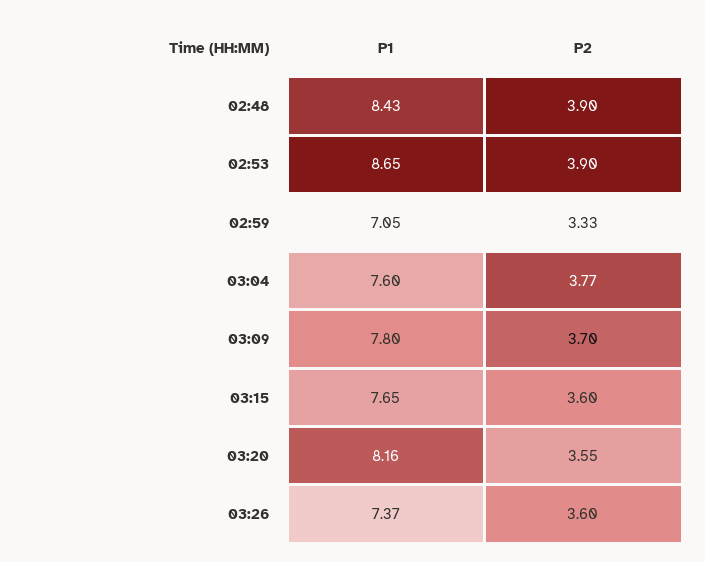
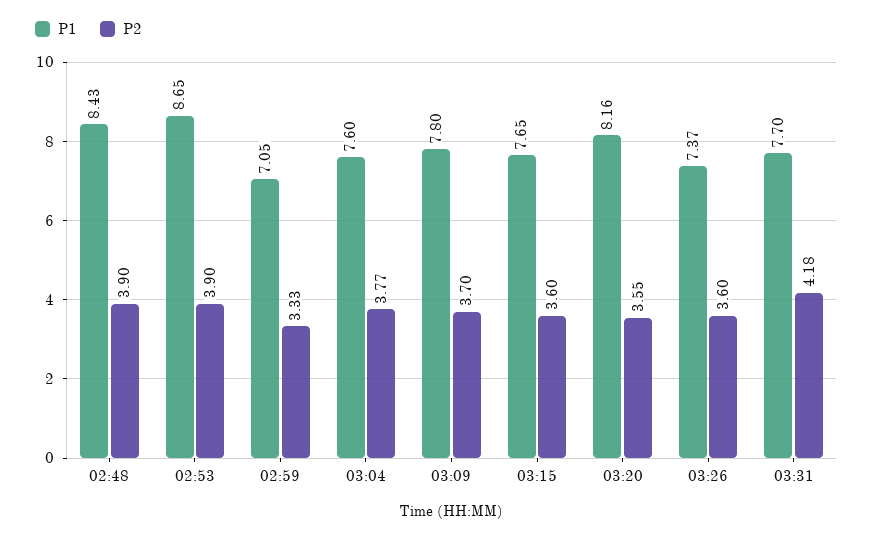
P1, 03:31: none -> 7.7
P2, 03:31: none -> 4.18

